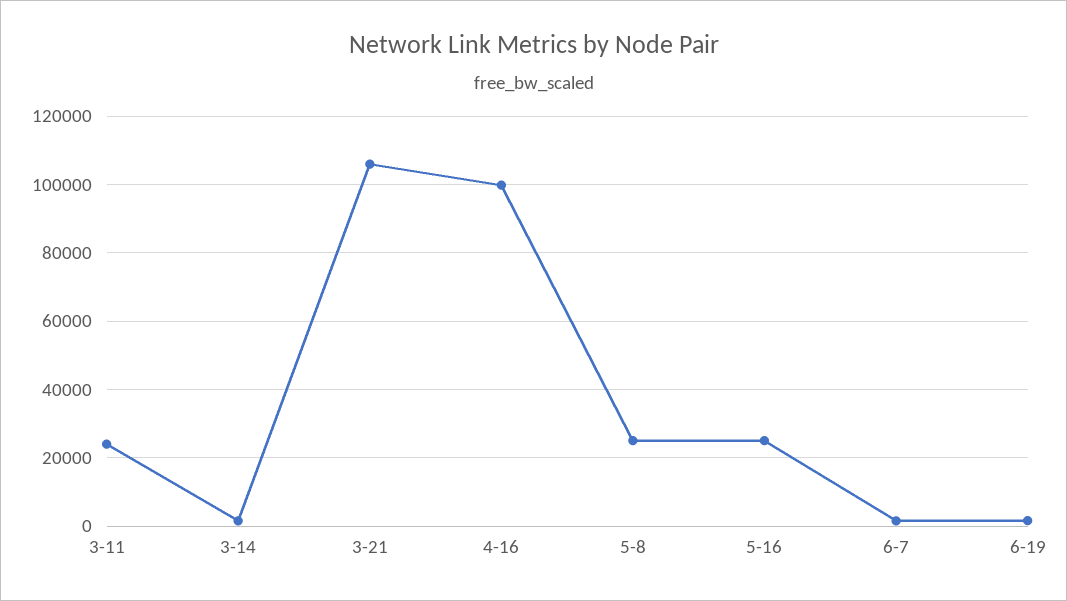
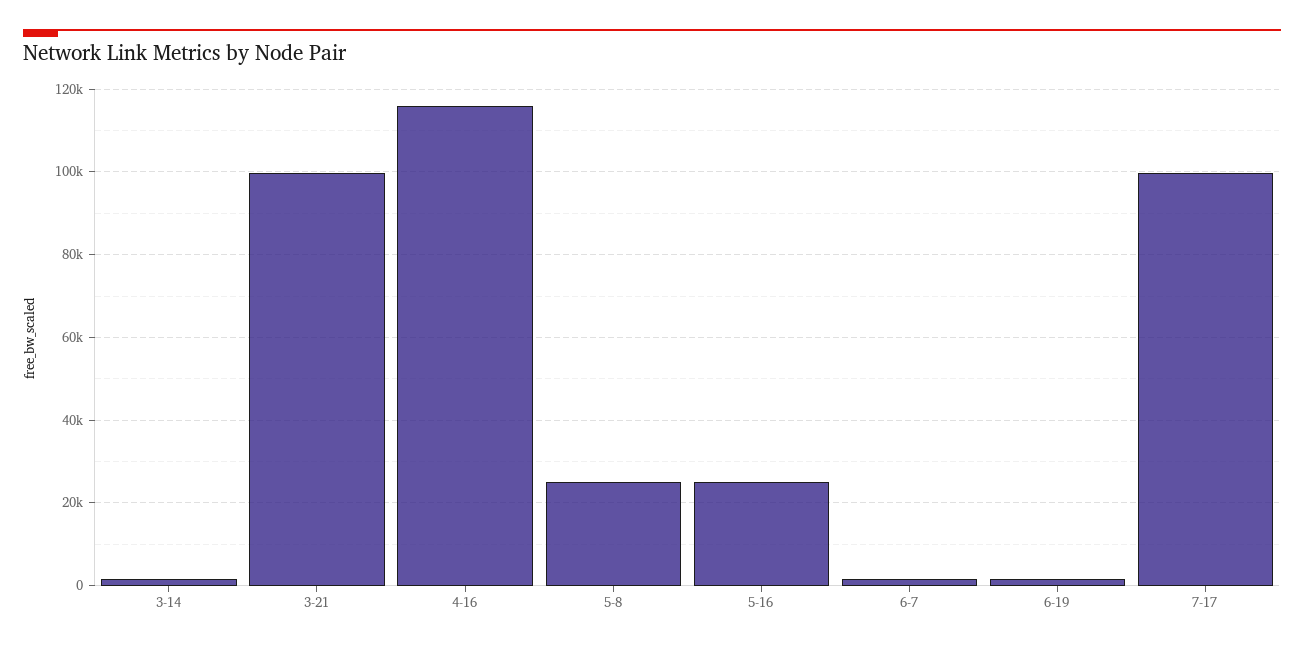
3-11: 24000 -> none
3-21: 106000 -> 100000
4-16: 100000 -> 116000
7-17: none -> 100000

